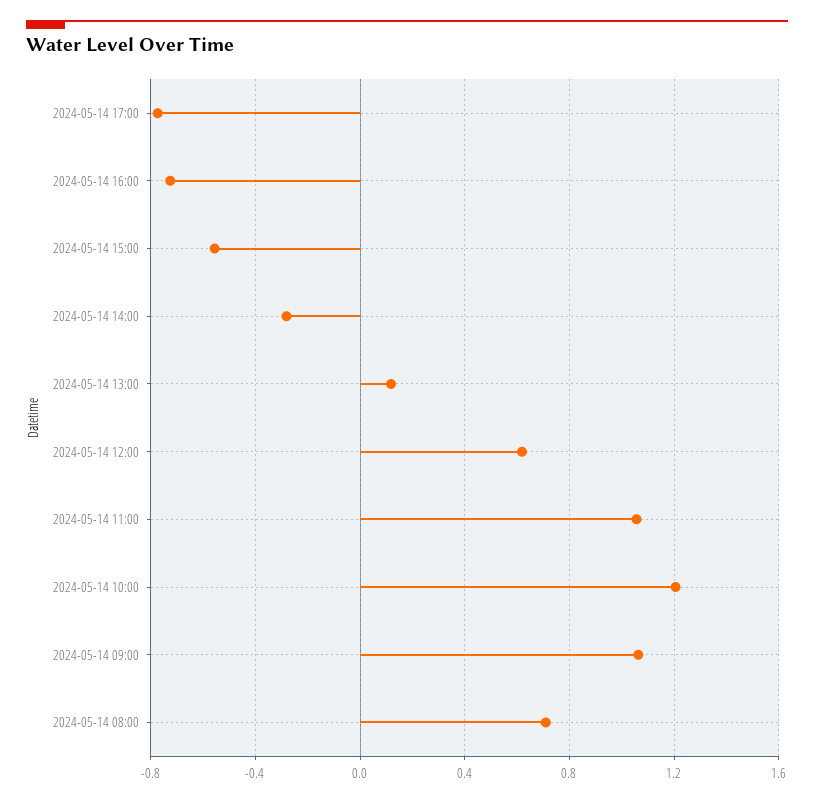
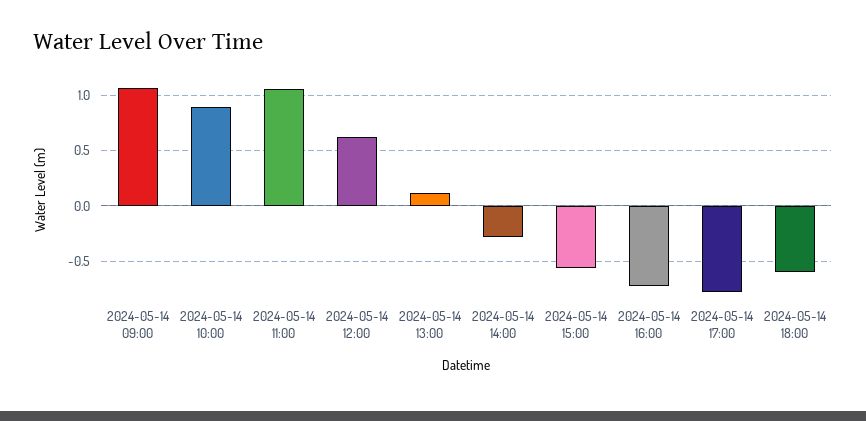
2024-05-14 10:00: 1.2 -> 0.9
2024-05-14 08:00: 0.7 -> none
2024-05-14 18:00: none -> -0.6

